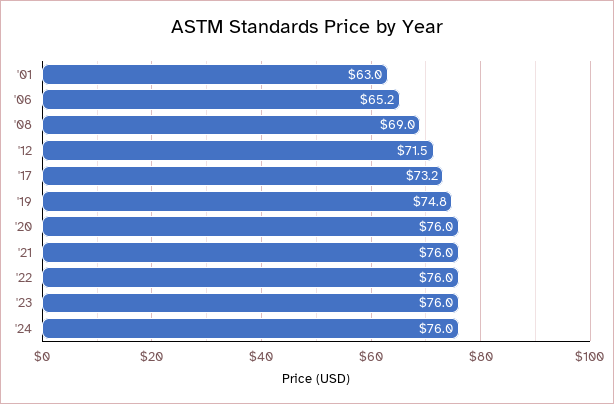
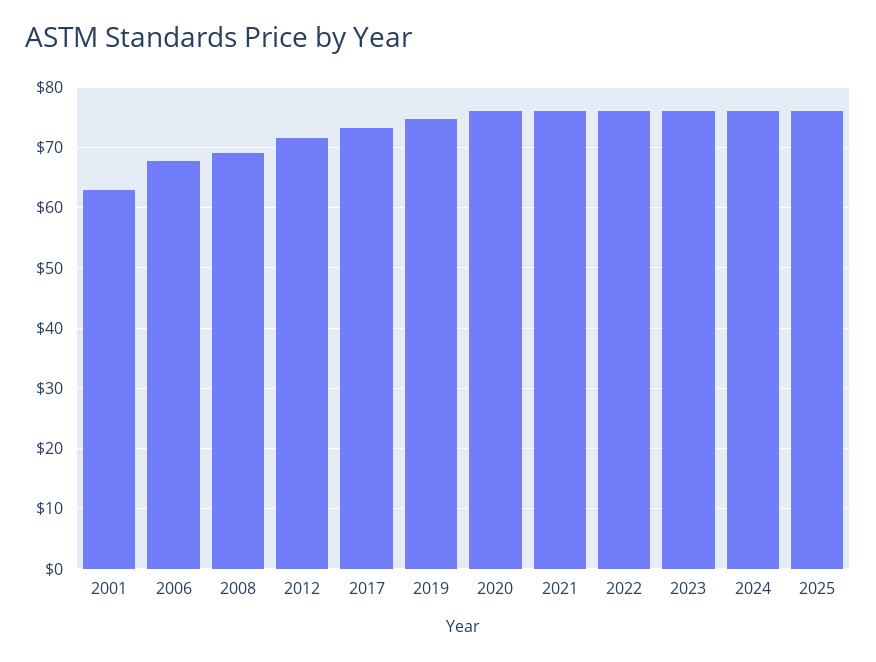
'06: 65.2 -> 68
2025: none -> 76

